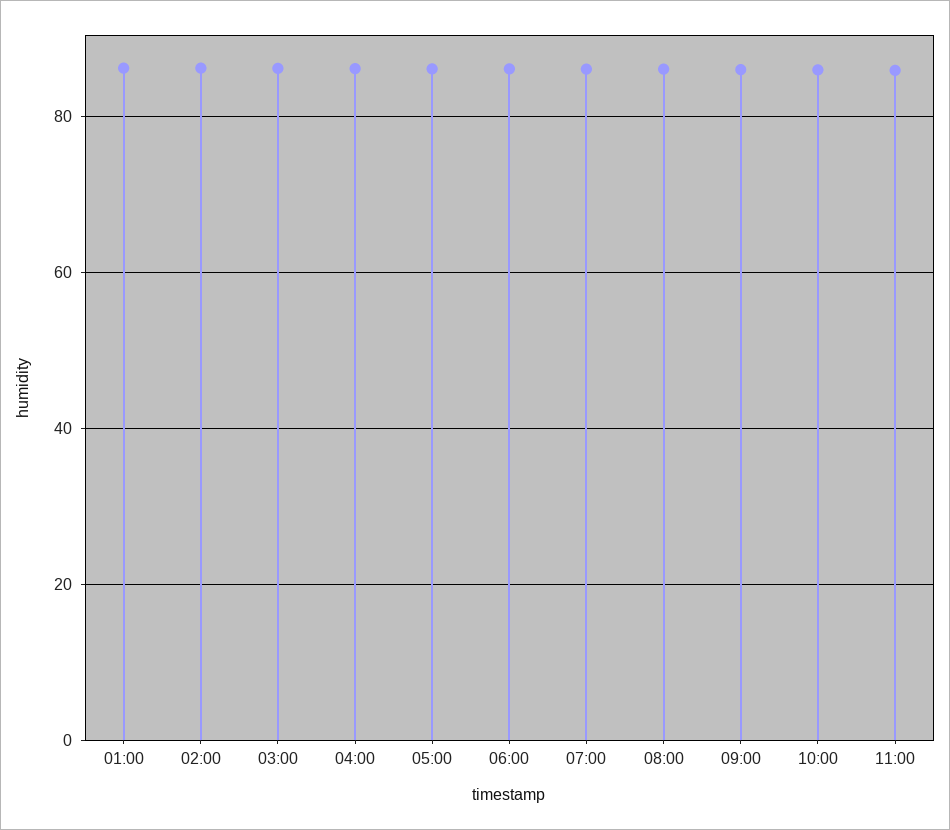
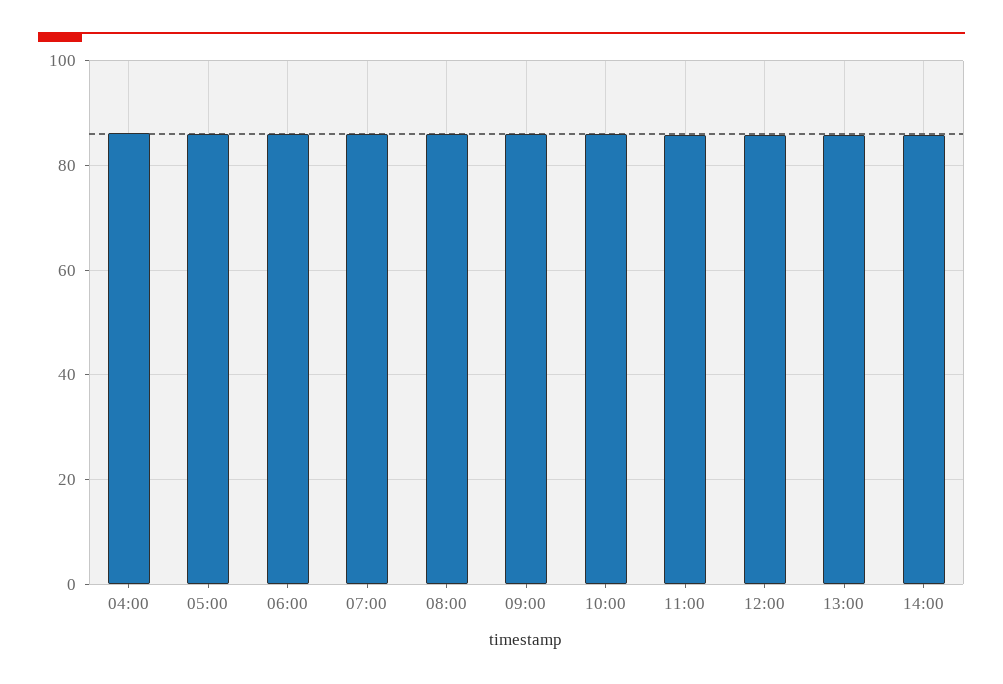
01:00: 86 -> none
02:00: 86 -> none
03:00: 86 -> none
12:00: none -> 86
13:00: none -> 86
14:00: none -> 86

